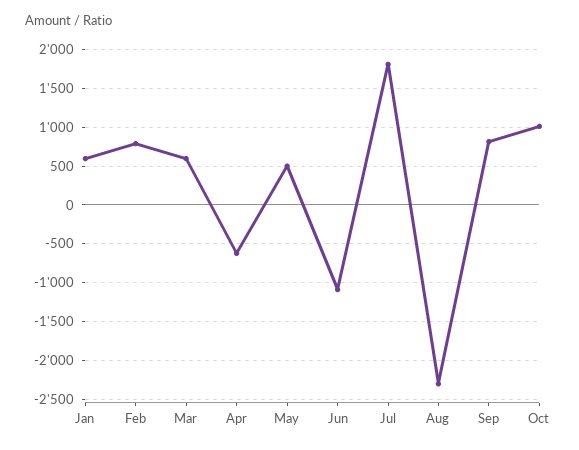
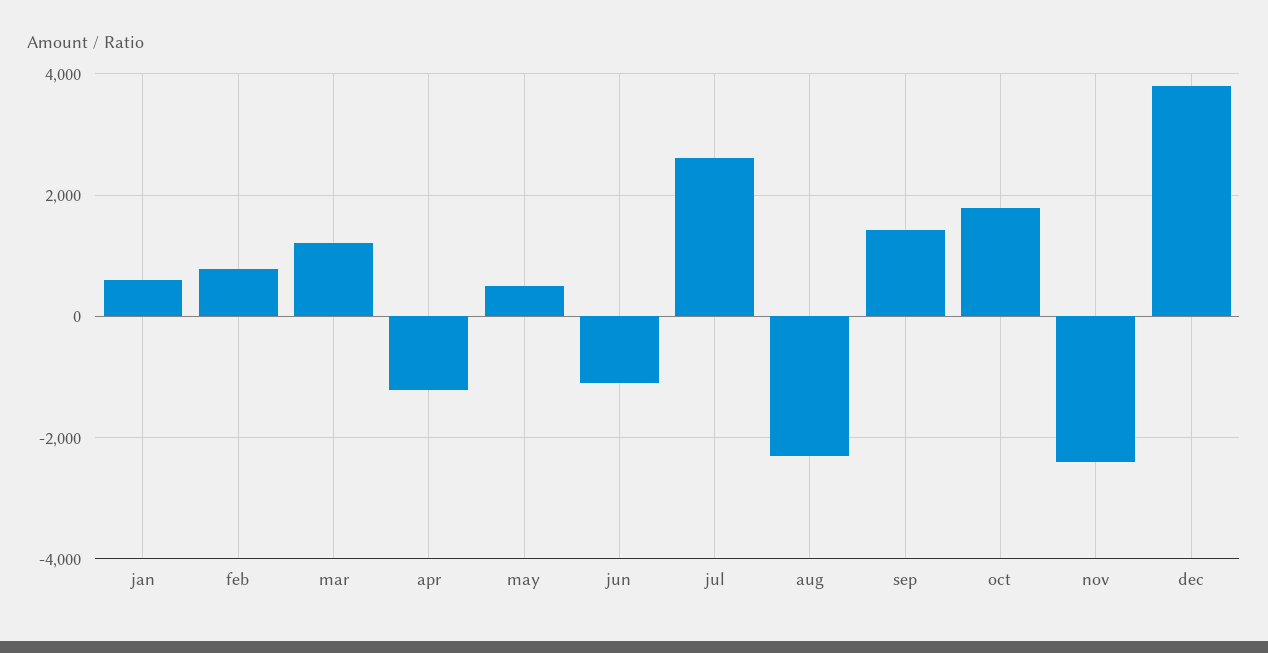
Mar: 600 -> 1200
Apr: -600 -> -1200
Jul: 1800 -> 2600
Sep: 800 -> 1400
Oct: 1000 -> 1800
nov: none -> -2400
dec: none -> 3800

